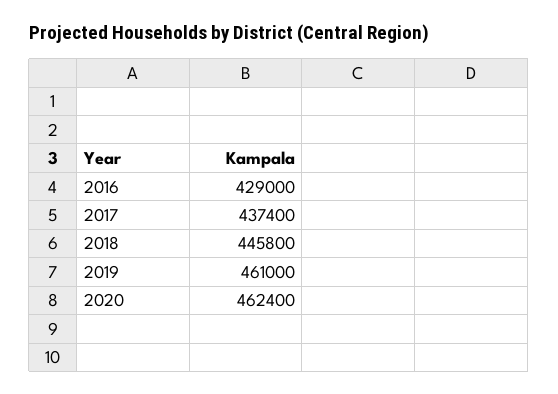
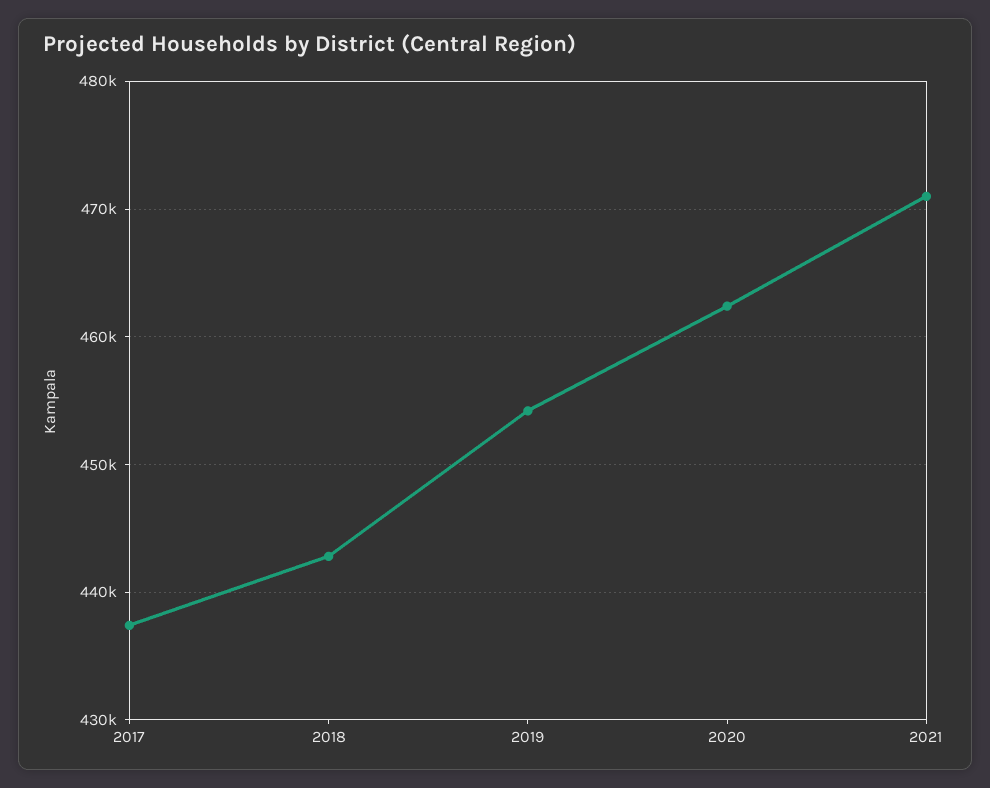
2016: 429000 -> none
2018: 445800 -> 443000
2019: 461000 -> 454000
2021: none -> 471000

